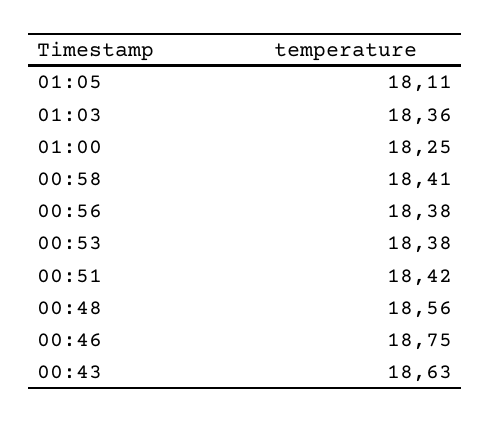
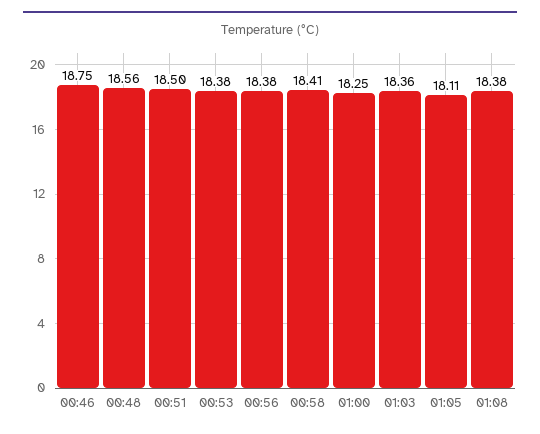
00:51: 18.42 -> 18.5
00:43: 18.63 -> none
01:08: none -> 18.38

